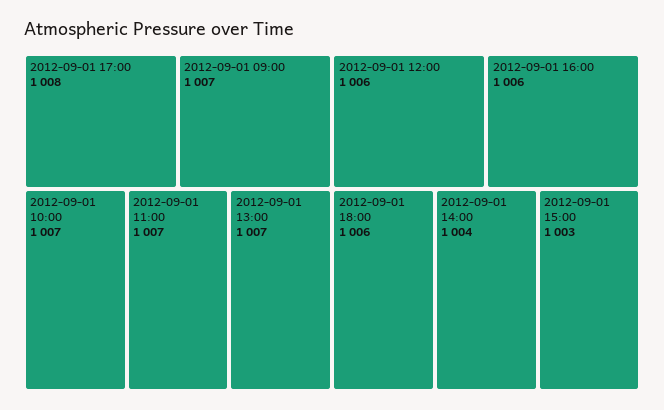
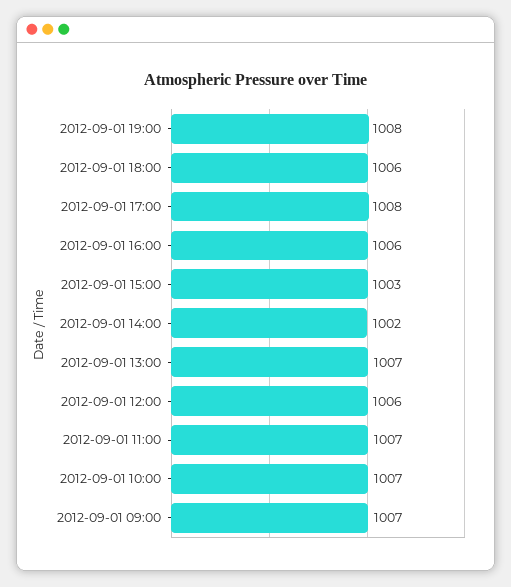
2012-09-01 14:00: 1004 -> 1002
2012-09-01 19:00: none -> 1008

